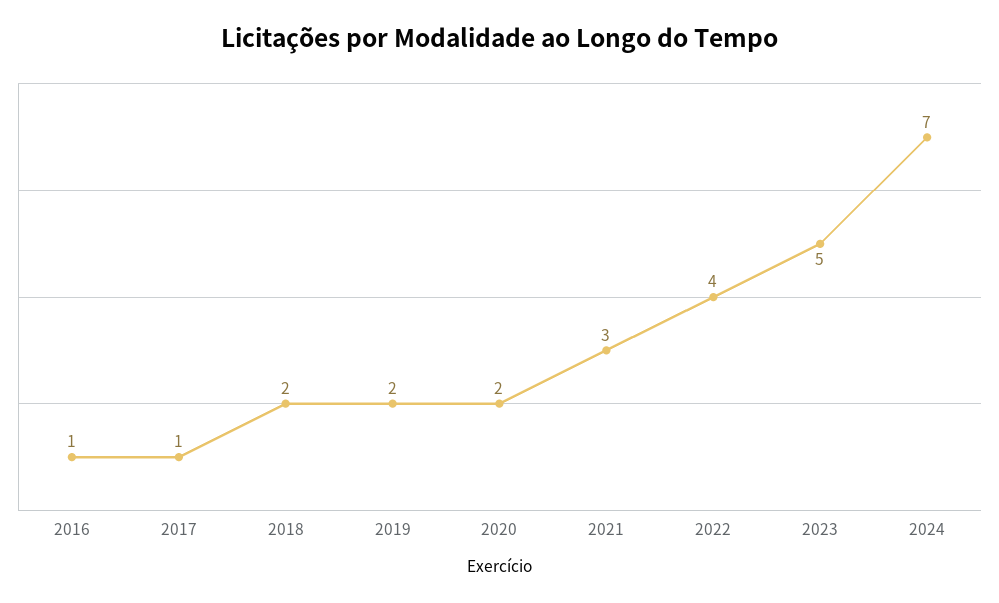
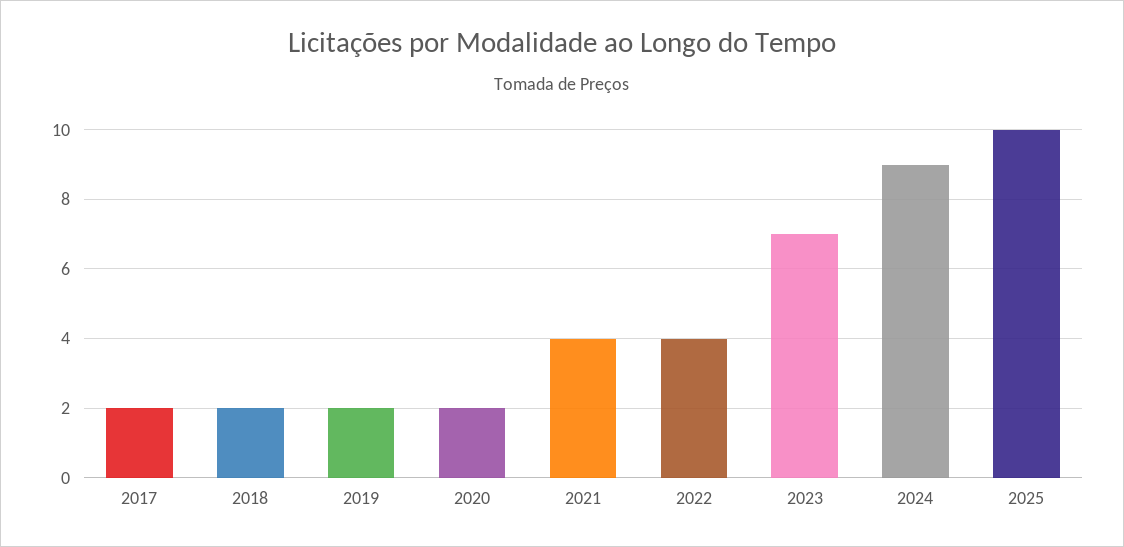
2016: 1 -> none
2017: 1 -> 2
2021: 3 -> 4
2023: 5 -> 7
2024: 7 -> 9
2025: none -> 10

